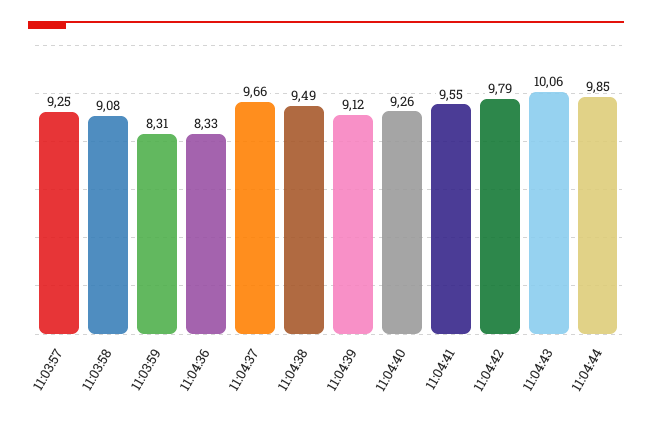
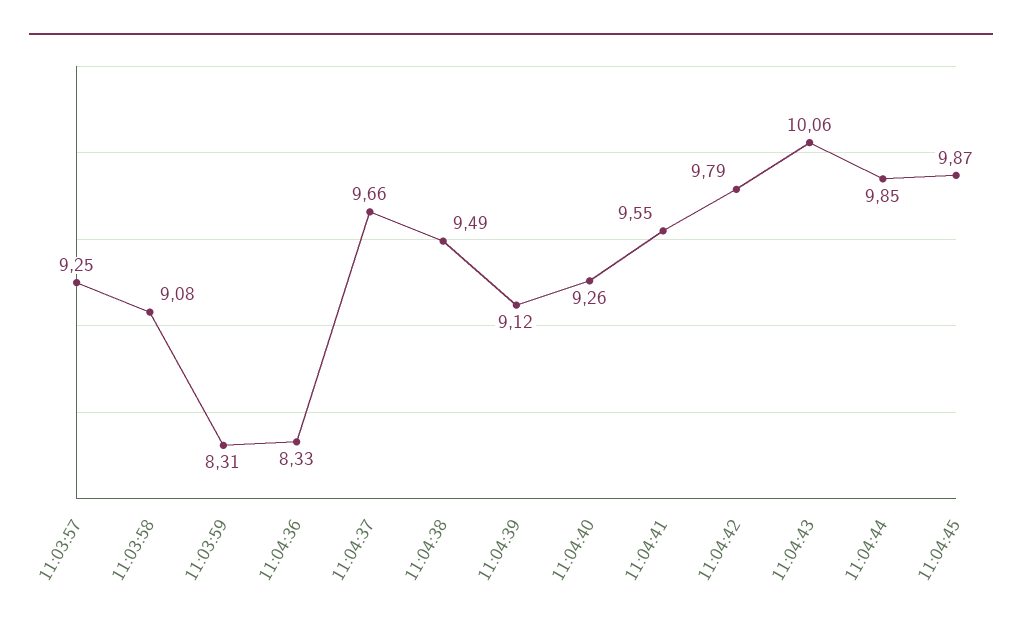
11:04:45: none -> 9.87

